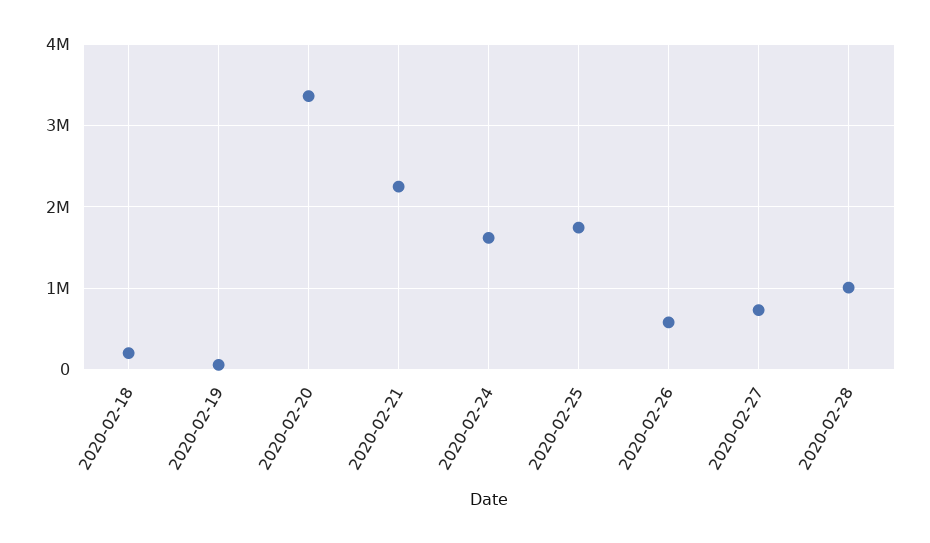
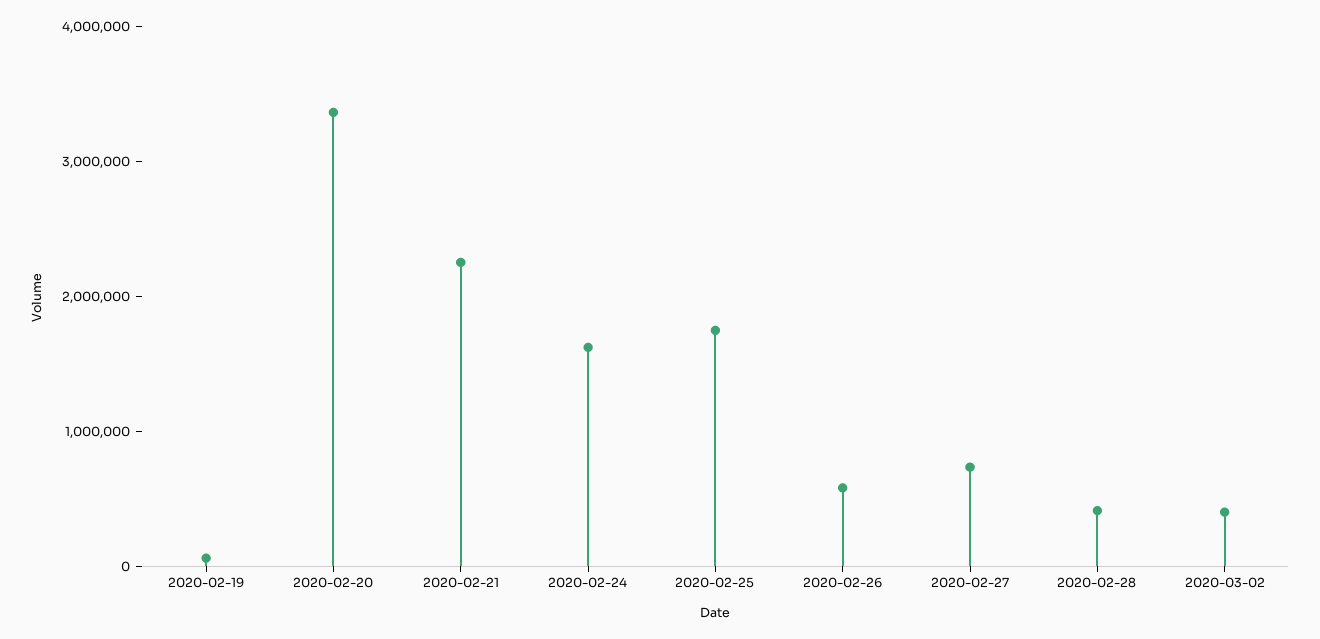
2020-02-18: 200000 -> none
2020-02-28: 1000000 -> 400000
2020-03-02: none -> 400000

